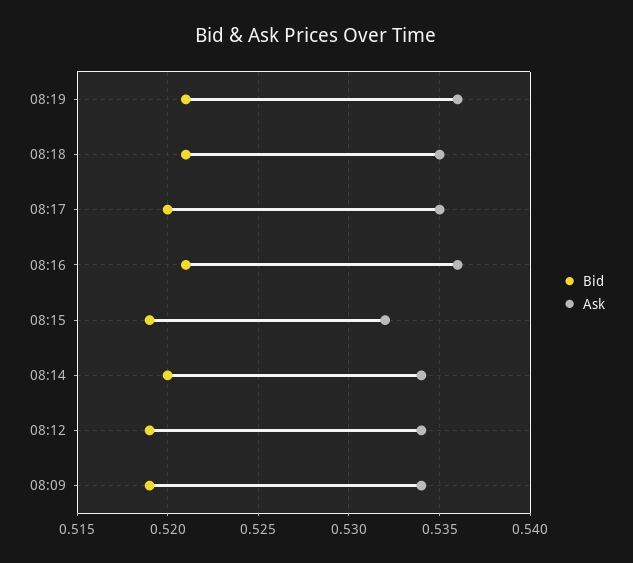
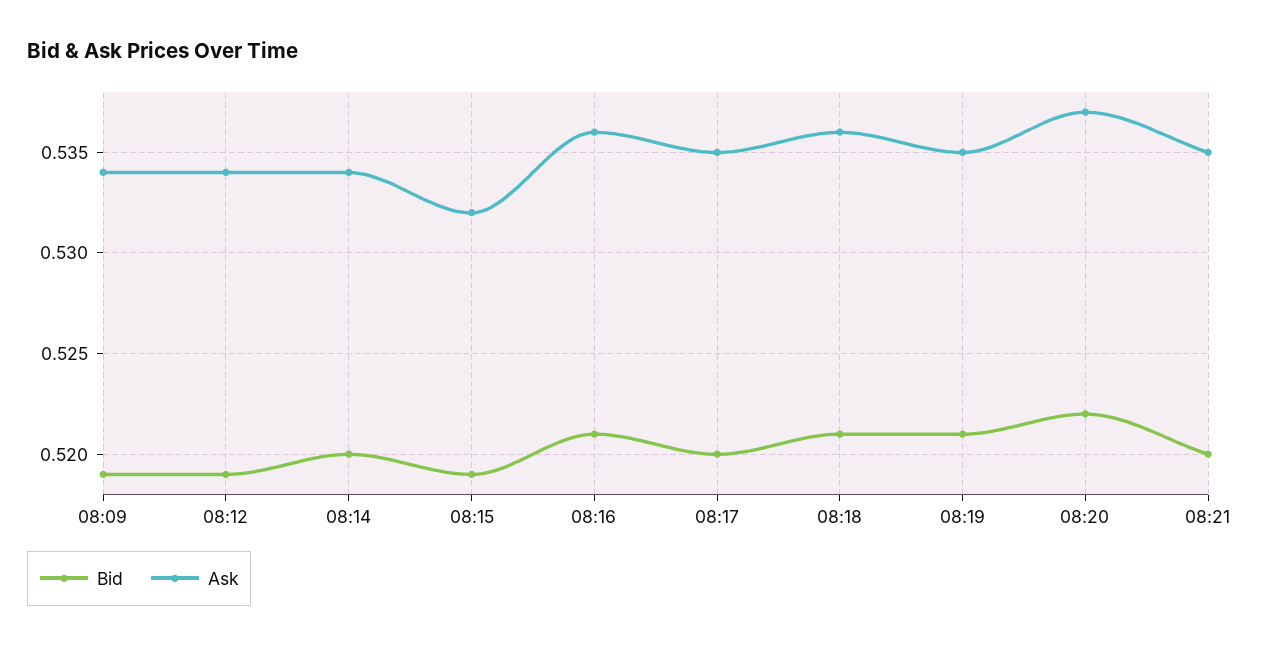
Ask, 08:19: 0.536 -> 0.535
Ask, 08:18: 0.535 -> 0.536
Bid, 08:20: none -> 0.522
Ask, 08:20: none -> 0.537
Bid, 08:21: none -> 0.52
Ask, 08:21: none -> 0.535

